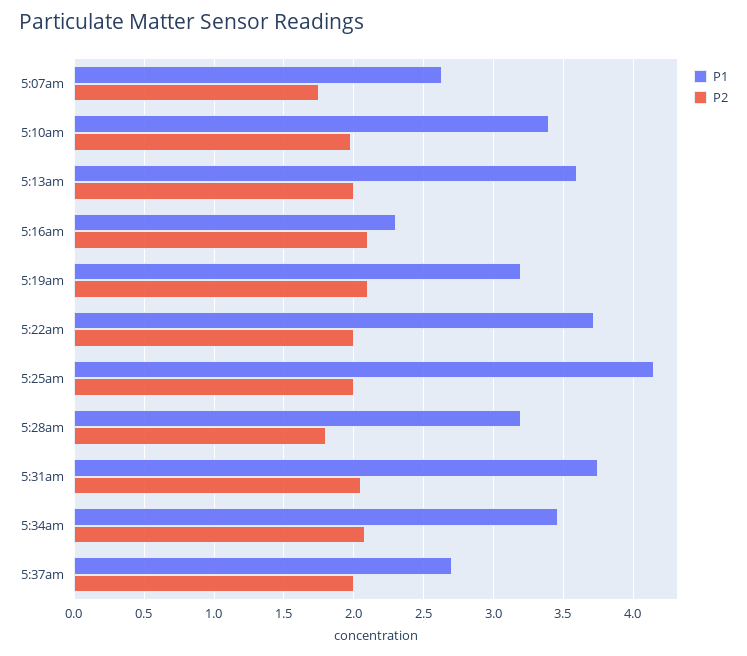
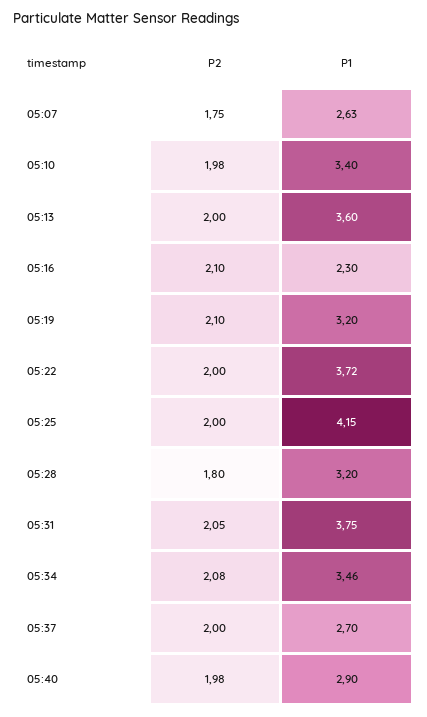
P2, 05:40: none -> 1.98
P1, 05:40: none -> 2.9

